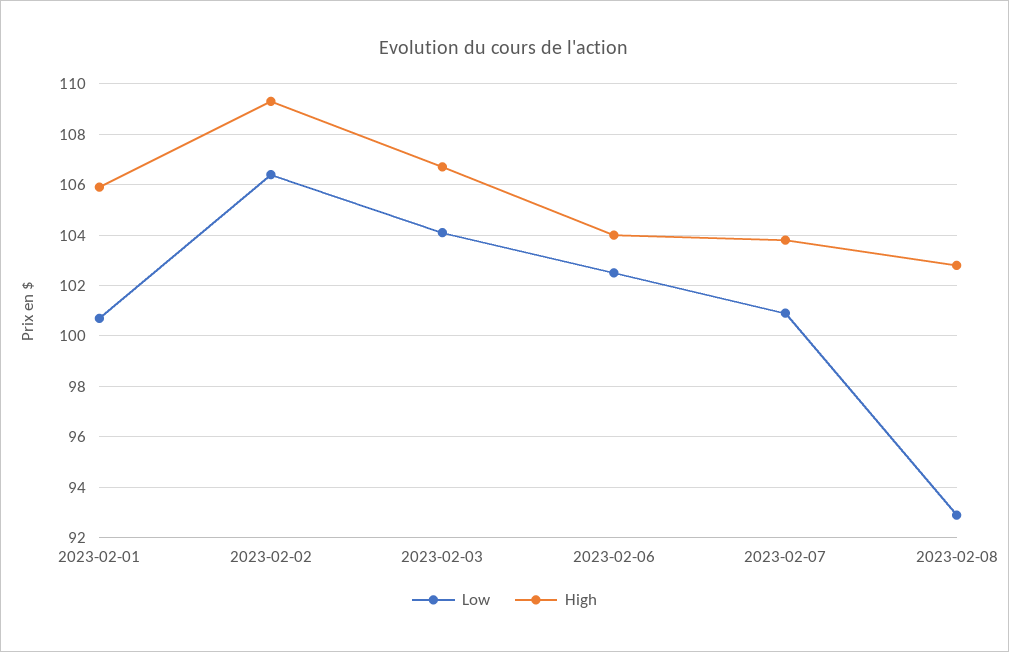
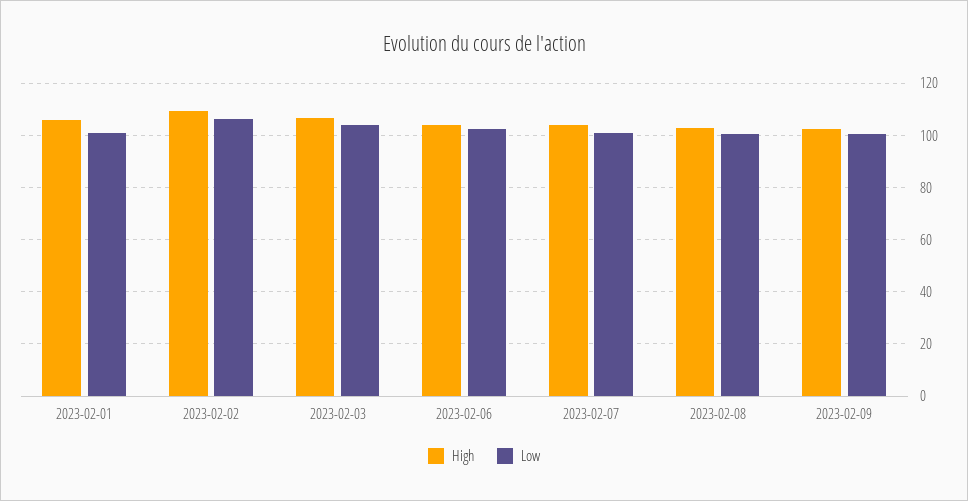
Low, 2023-02-08: 93 -> 100
High, 2023-02-09: none -> 102.5
Low, 2023-02-09: none -> 100

